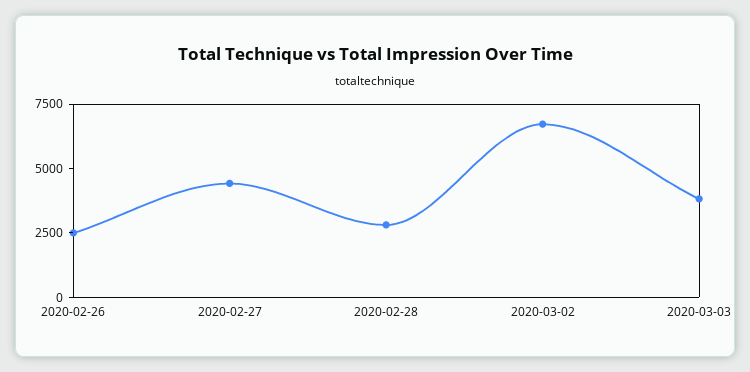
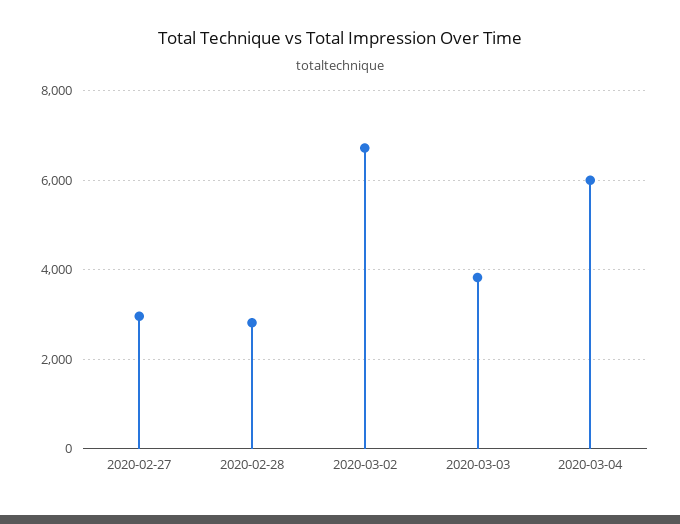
2020-02-26: 2500 -> none
2020-02-27: 4500 -> 3000
2020-03-04: none -> 6000

